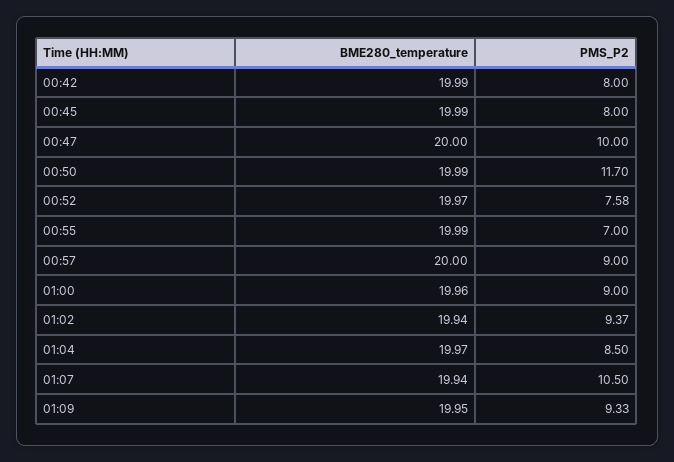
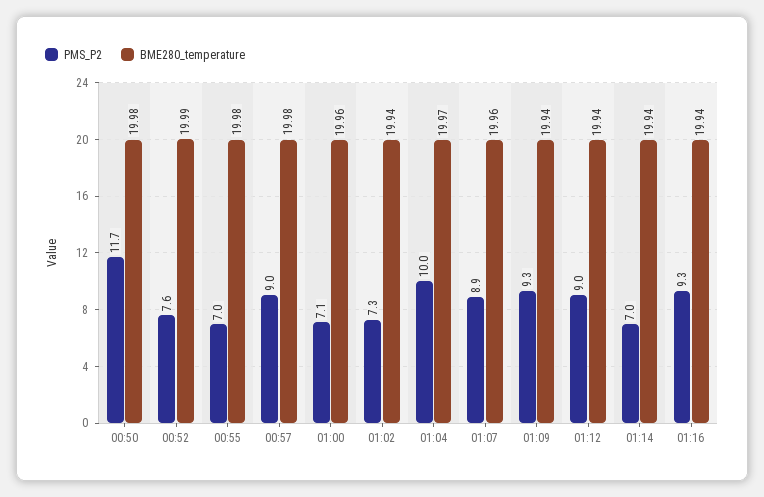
BME280_temperature, 00:42: 19.99 -> none
PMS_P2, 00:42: 8 -> none
BME280_temperature, 00:45: 19.99 -> none
PMS_P2, 00:45: 8 -> none
BME280_temperature, 00:47: 20 -> none
PMS_P2, 00:47: 10 -> none
BME280_temperature, 00:50: 19.99 -> 19.98
BME280_temperature, 00:52: 19.97 -> 19.99
BME280_temperature, 00:55: 19.99 -> 19.98
BME280_temperature, 00:57: 20 -> 19.98
PMS_P2, 01:00: 9 -> 7.1
PMS_P2, 01:02: 9.37 -> 7.3
PMS_P2, 01:04: 8.5 -> 10
BME280_temperature, 01:07: 19.94 -> 19.96
PMS_P2, 01:07: 10.5 -> 8.9
BME280_temperature, 01:09: 19.95 -> 19.94
PMS_P2, 01:12: none -> 9
BME280_temperature, 01:12: none -> 19.94
PMS_P2, 01:14: none -> 7
BME280_temperature, 01:14: none -> 19.94
PMS_P2, 01:16: none -> 9.3
BME280_temperature, 01:16: none -> 19.94

